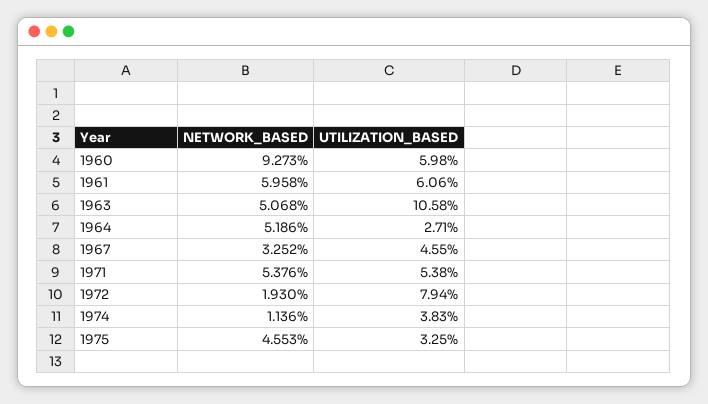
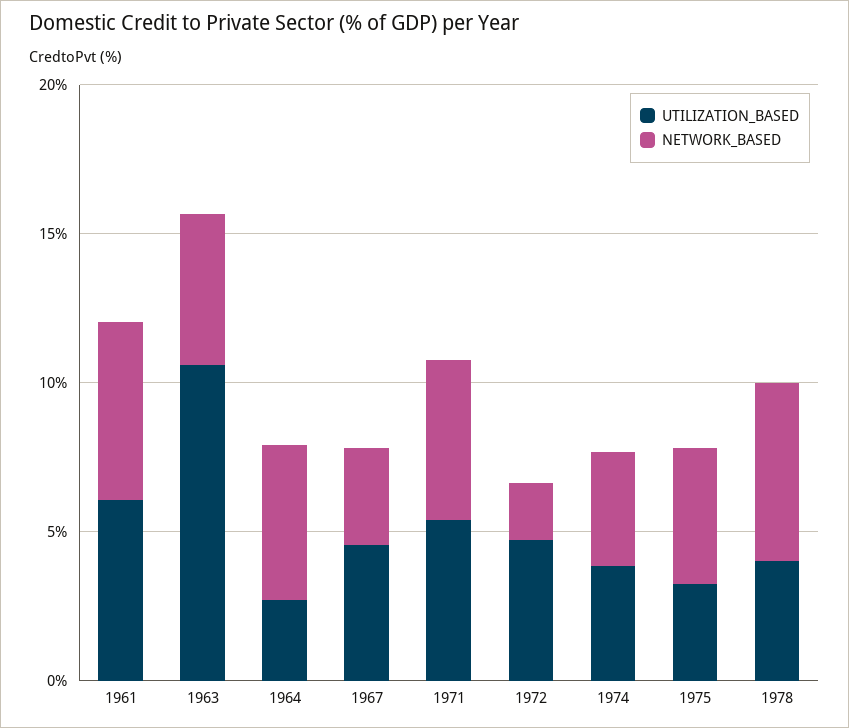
NETWORK_BASED, 1960: 9.273 -> none
UTILIZATION_BASED, 1960: 5.98 -> none
UTILIZATION_BASED, 1972: 7.94 -> 5
NETWORK_BASED, 1974: 1.136 -> 4
UTILIZATION_BASED, 1978: none -> 4
NETWORK_BASED, 1978: none -> 6

